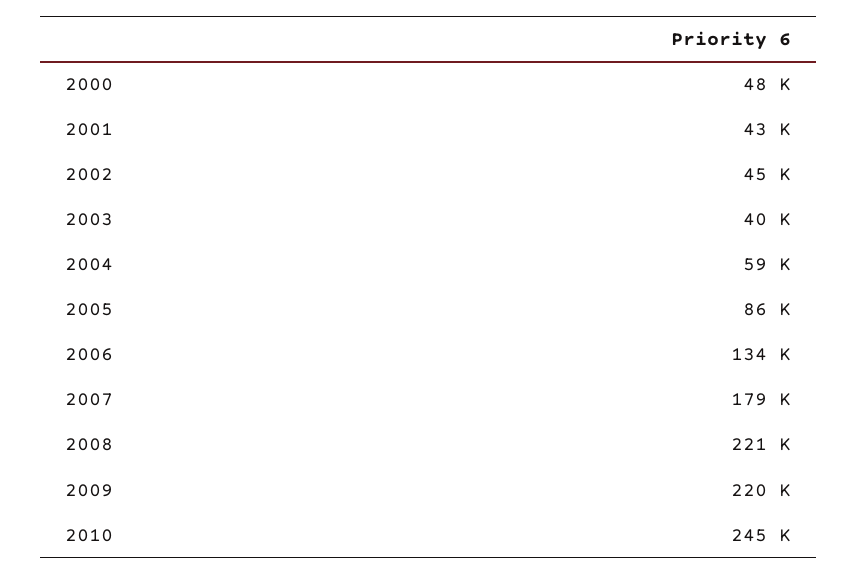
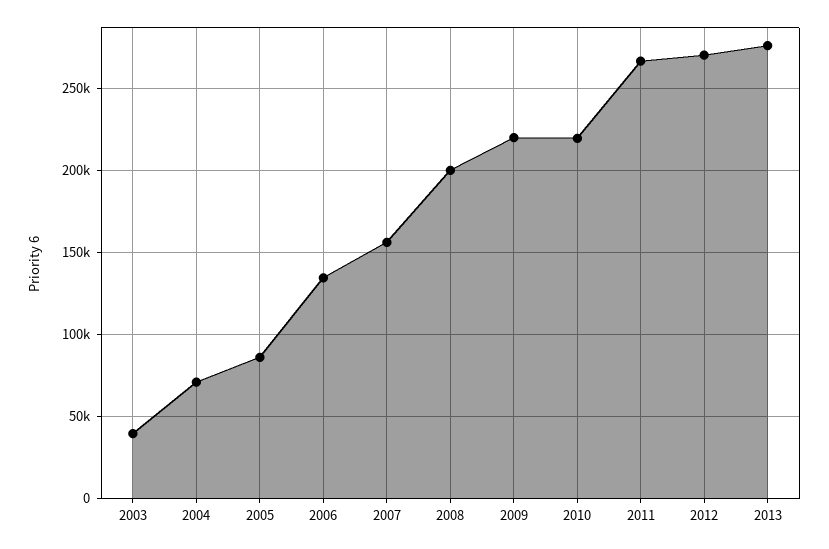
2000: 48000 -> none
2001: 43000 -> none
2002: 45000 -> none
2004: 59000 -> 70000
2007: 179000 -> 155000
2008: 221000 -> 200000
2010: 245000 -> 220000
2011: none -> 265000
2012: none -> 270000
2013: none -> 275000

